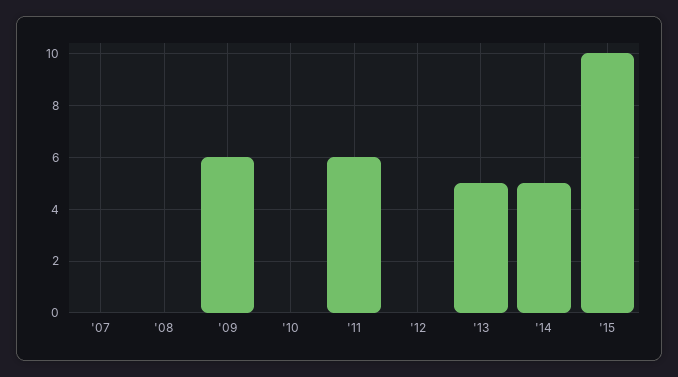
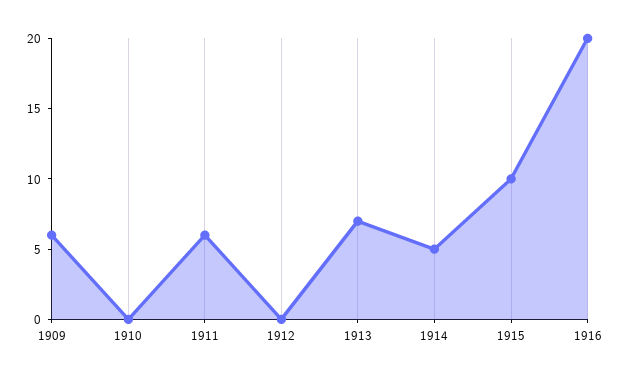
'07: 0 -> none
'08: 0 -> none
'13: 5 -> 7
1916: none -> 20

